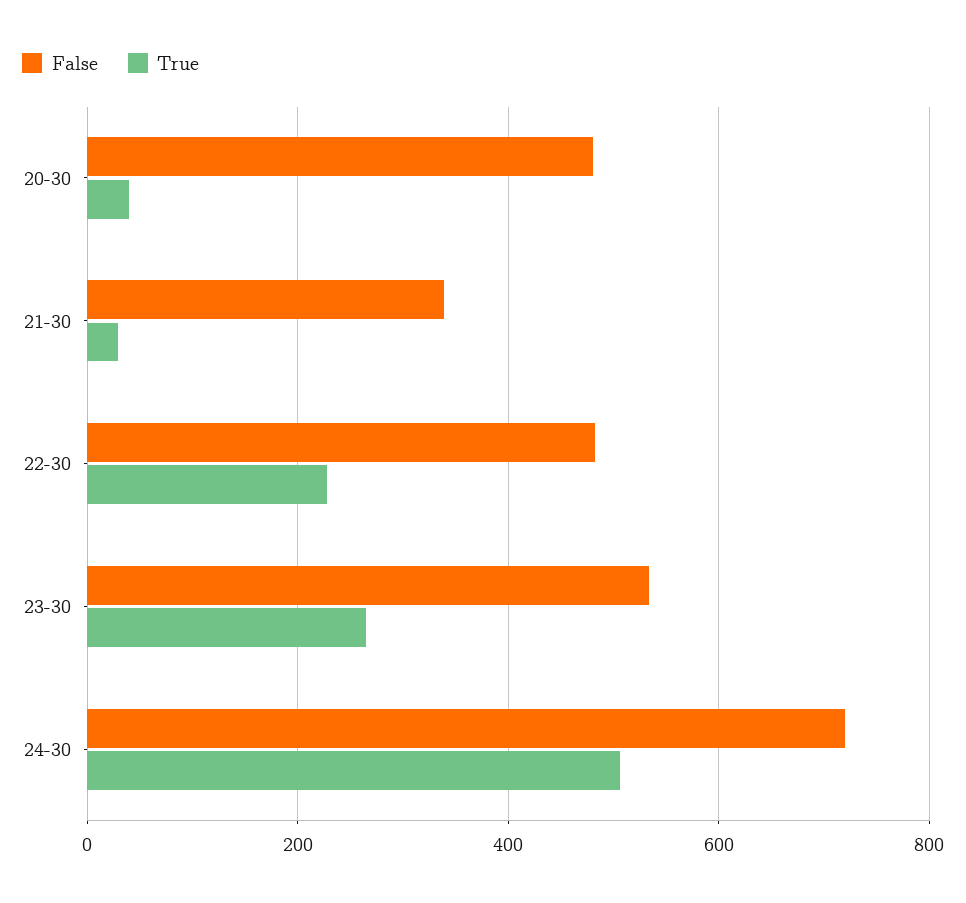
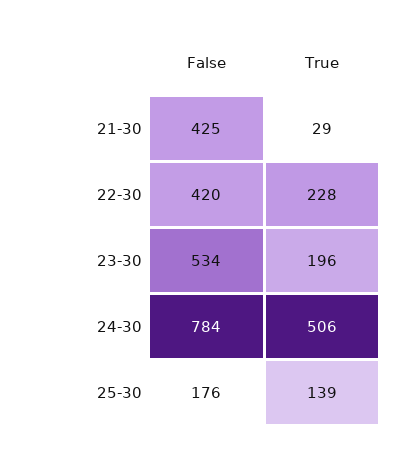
False, 20-30: 480 -> none
True, 20-30: 40 -> none
False, 21-30: 340 -> 425
False, 22-30: 480 -> 420
True, 23-30: 260 -> 196
False, 24-30: 720 -> 784
False, 25-30: none -> 176
True, 25-30: none -> 139

